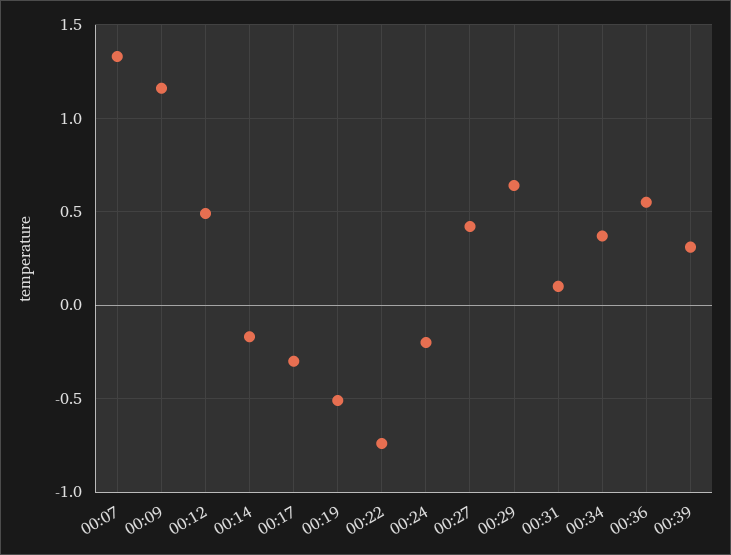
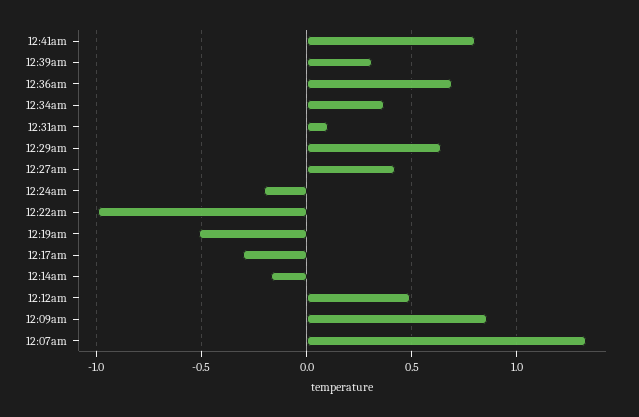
00:09: 1.15 -> 0.85
00:22: -0.75 -> -1
00:36: 0.55 -> 0.7
12:41am: none -> 0.8

